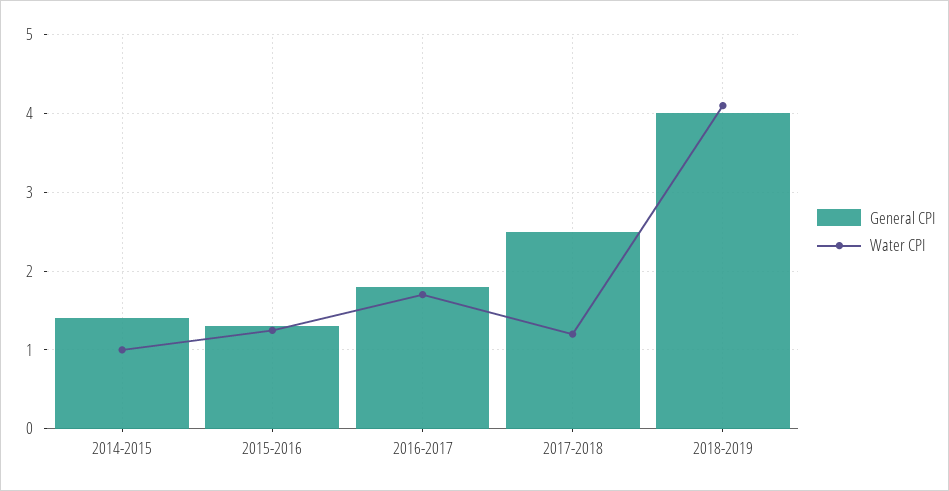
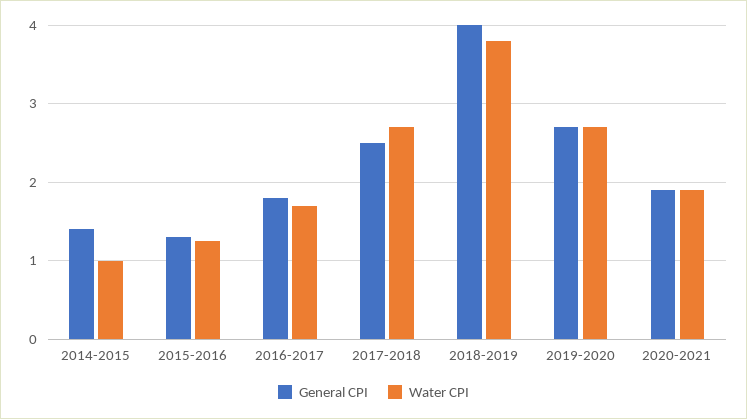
Water CPI, 2017-2018: 1.2 -> 2.7
Water CPI, 2018-2019: 4.1 -> 3.8
General CPI, 2019-2020: none -> 2.7
Water CPI, 2019-2020: none -> 2.7
General CPI, 2020-2021: none -> 1.9
Water CPI, 2020-2021: none -> 1.9

